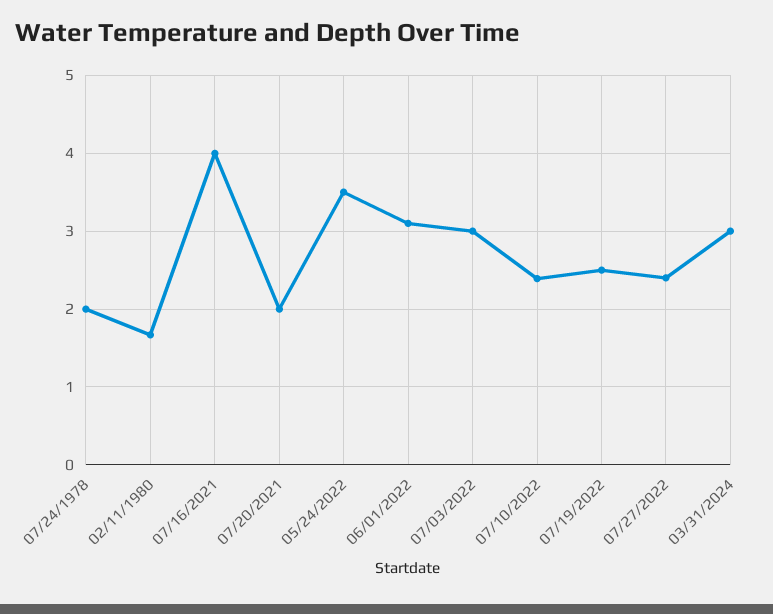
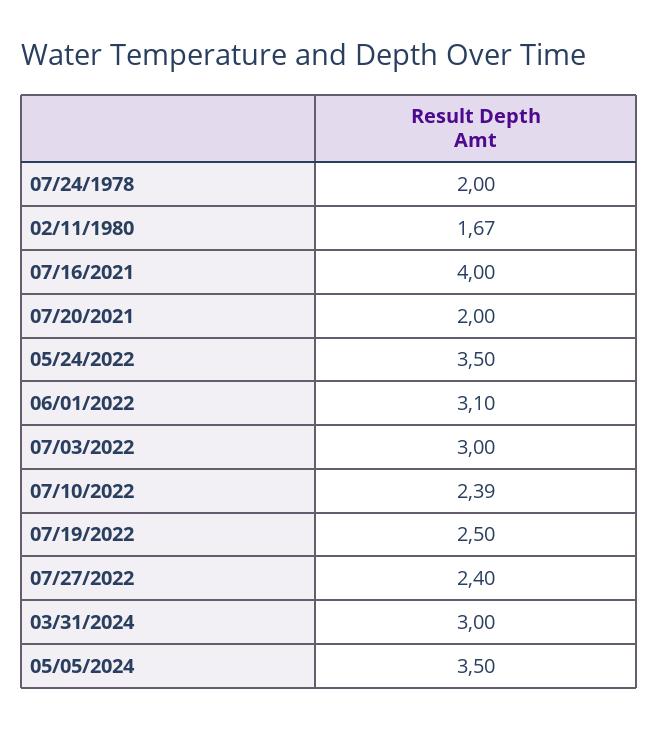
05/05/2024: none -> 3.5

